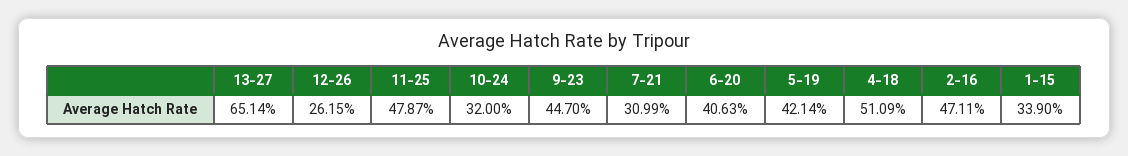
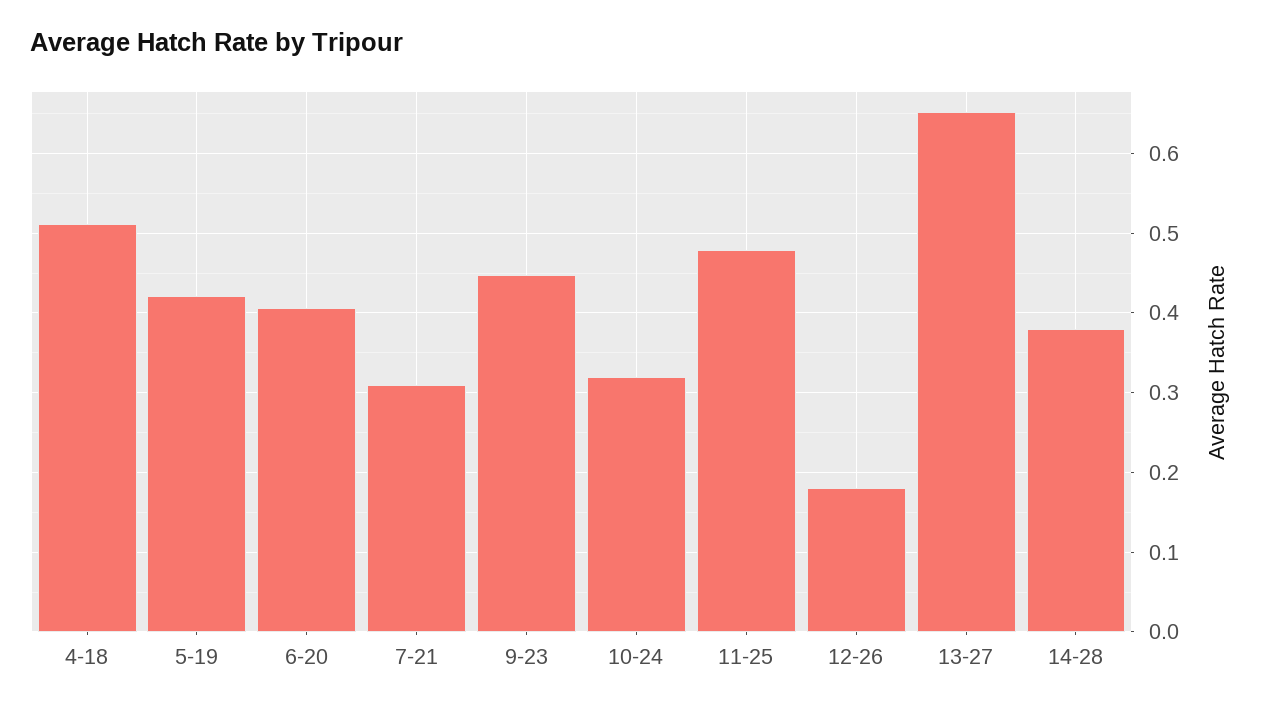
12-26: 0.2615 -> 0.18
2-16: 0.4711 -> none
1-15: 0.339 -> none
14-28: none -> 0.38

